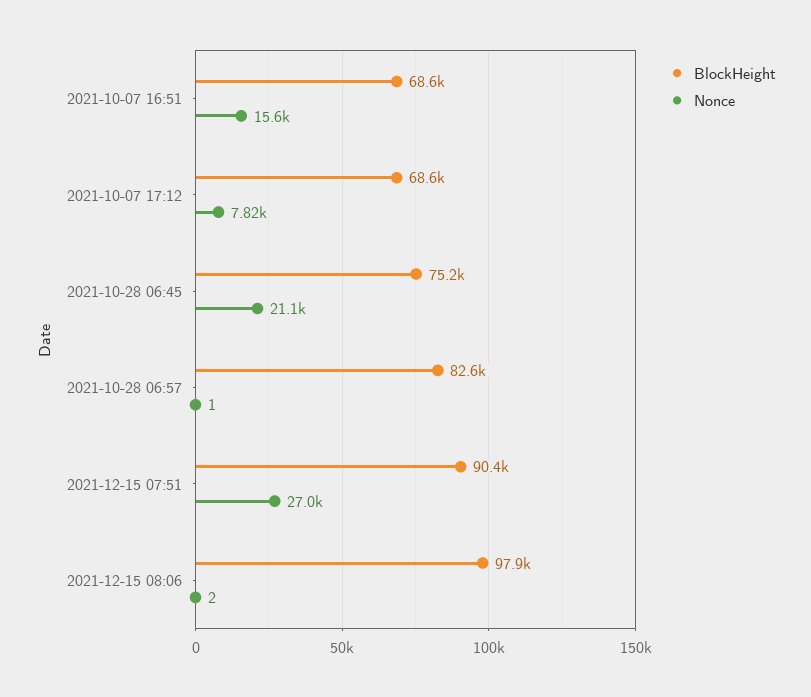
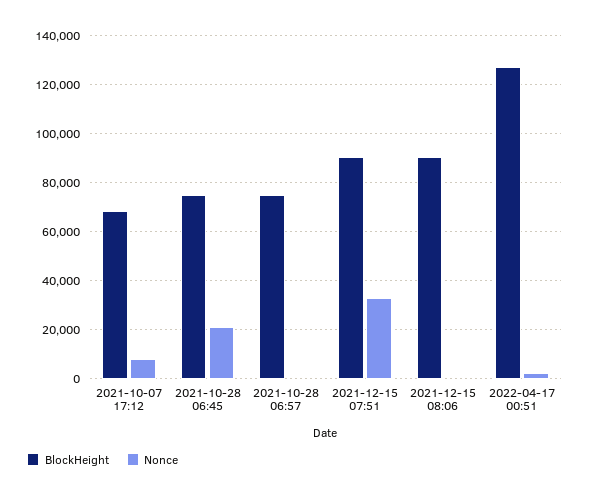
BlockHeight, 2021-10-07 16:51: 68600 -> none
Nonce, 2021-10-07 16:51: 15600 -> none
BlockHeight, 2021-10-28 06:57: 82600 -> 75000
Nonce, 2021-12-15 07:51: 27000 -> 32500
BlockHeight, 2021-12-15 08:06: 97900 -> 90000
BlockHeight, 2022-04-17 00:51: none -> 127500
Nonce, 2022-04-17 00:51: none -> 2500

